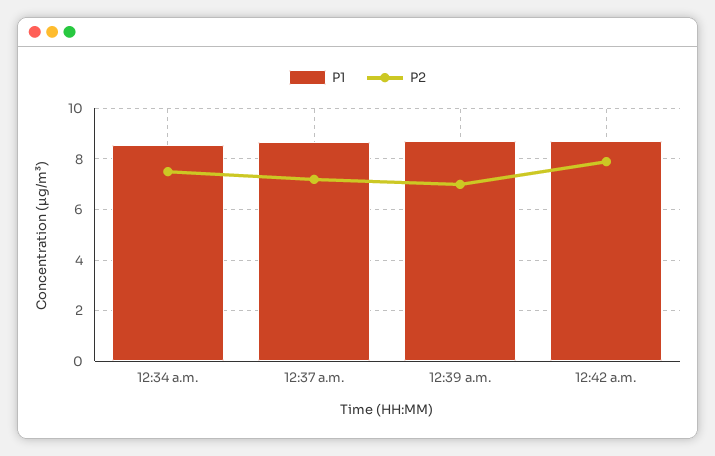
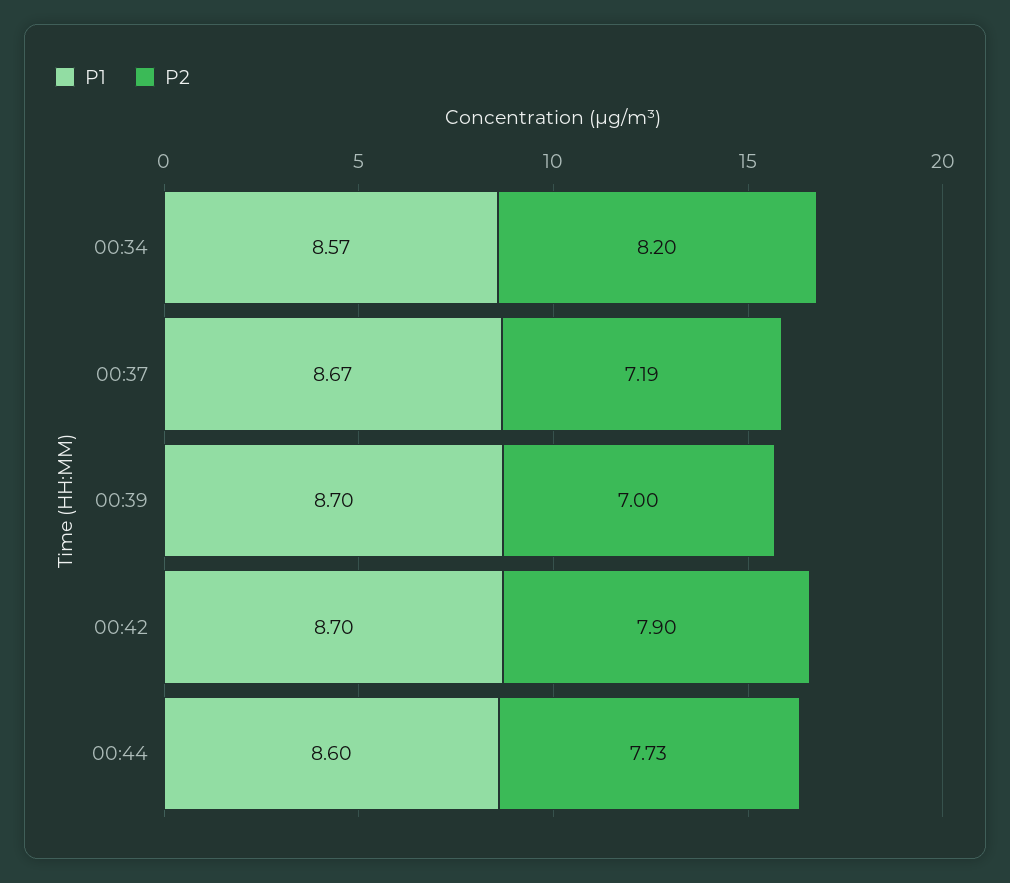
P2, 12:34 a.m.: 7.5 -> 8.2
P1, 00:44: none -> 8.6
P2, 00:44: none -> 7.73

